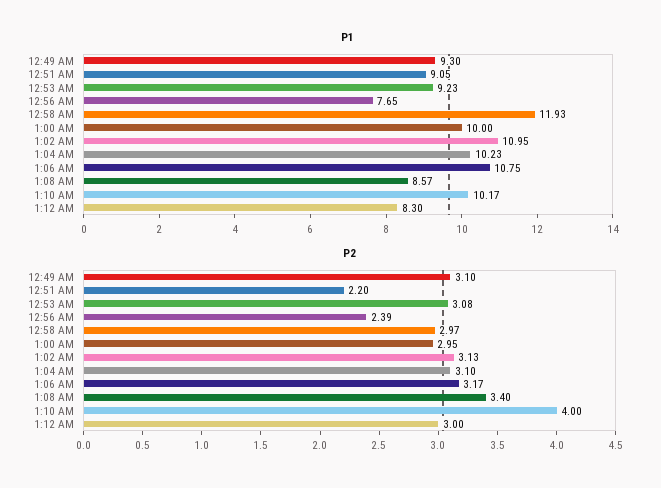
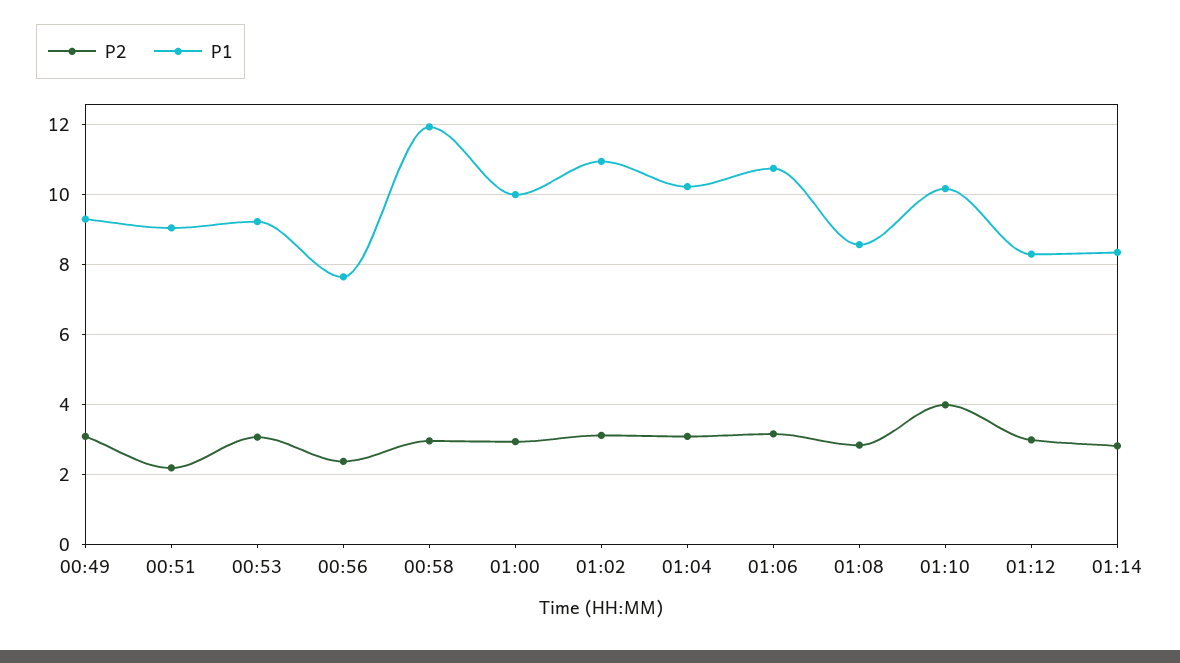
P2, 1:08 AM: 3.4 -> 2.8
P2, 01:14: none -> 2.8
P1, 01:14: none -> 8.4

